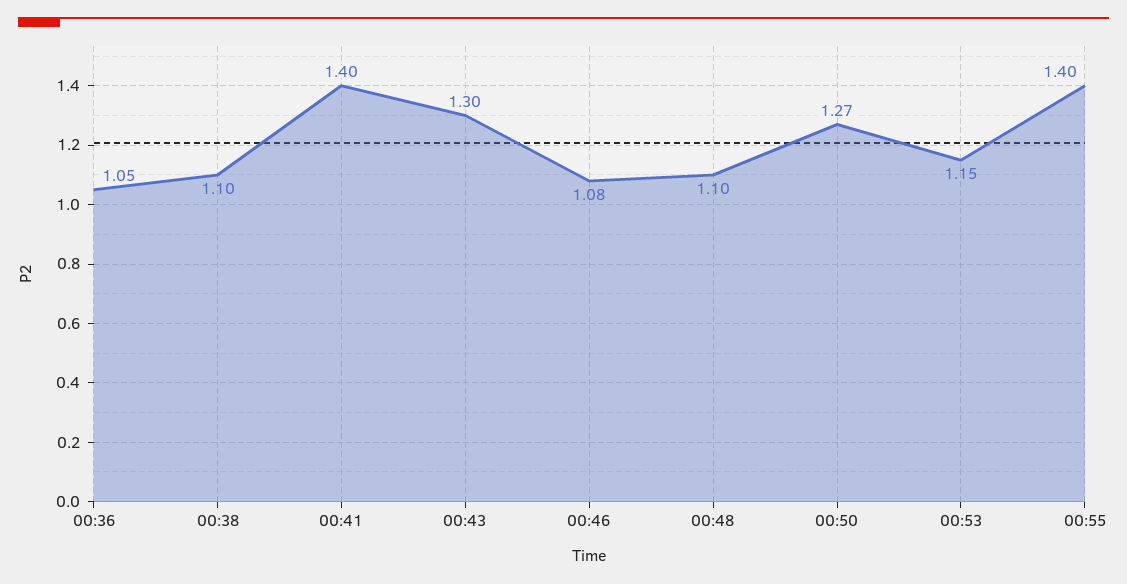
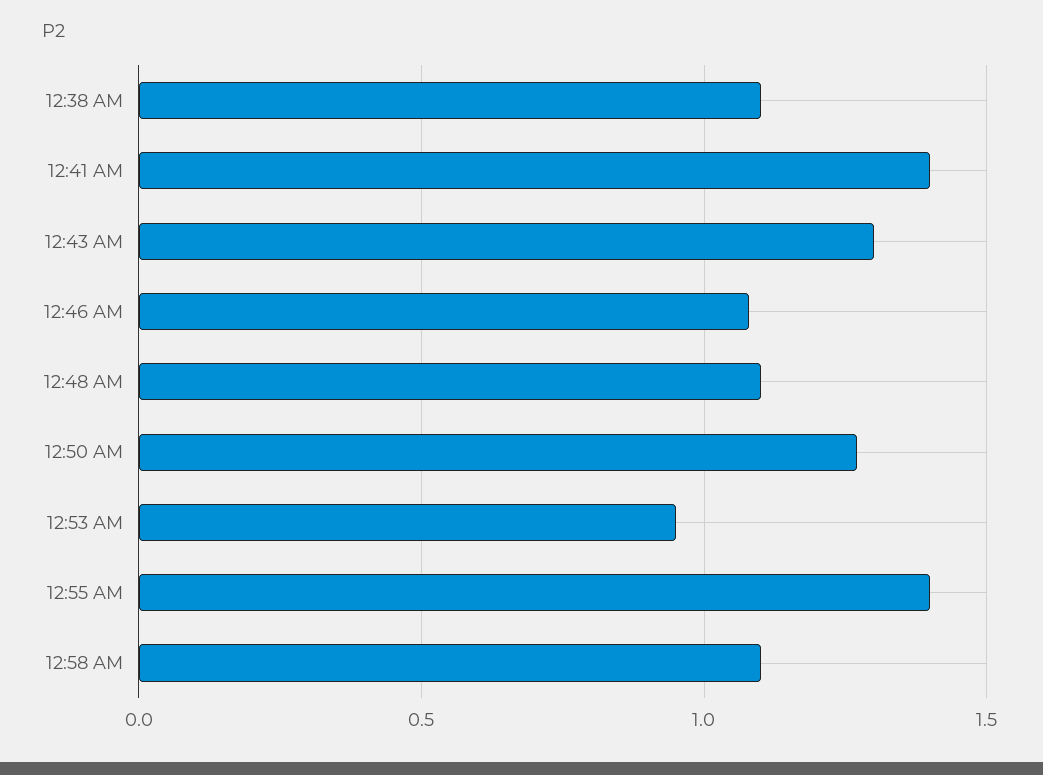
00:36: 1.05 -> none
00:53: 1.15 -> 0.95
12:58 AM: none -> 1.1

